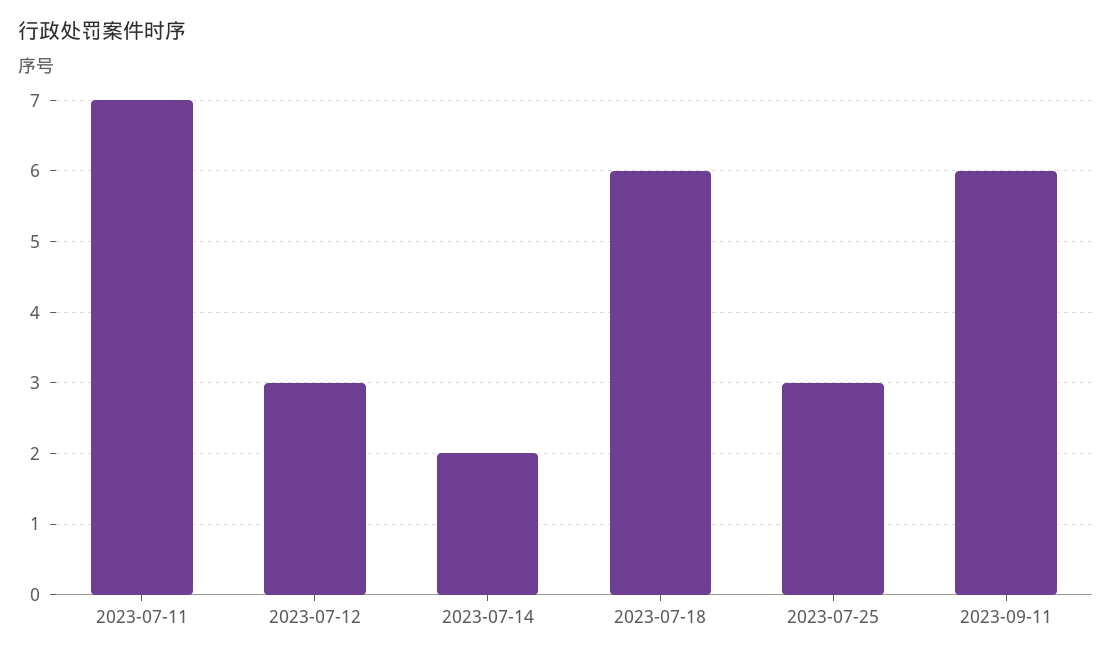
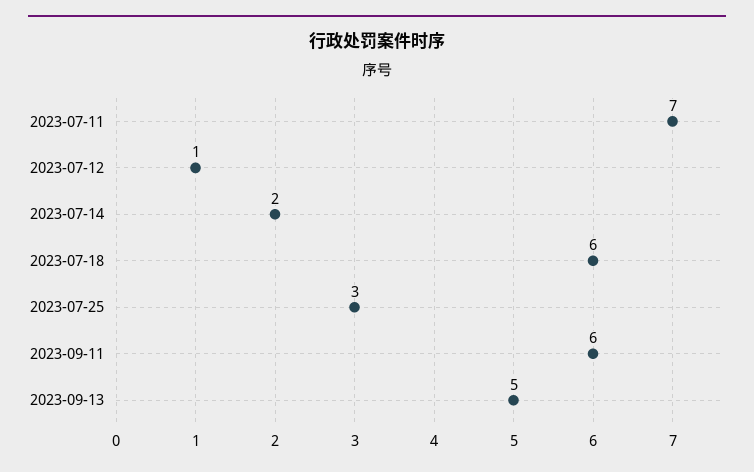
2023-07-12: 3 -> 1
2023-09-13: none -> 5

